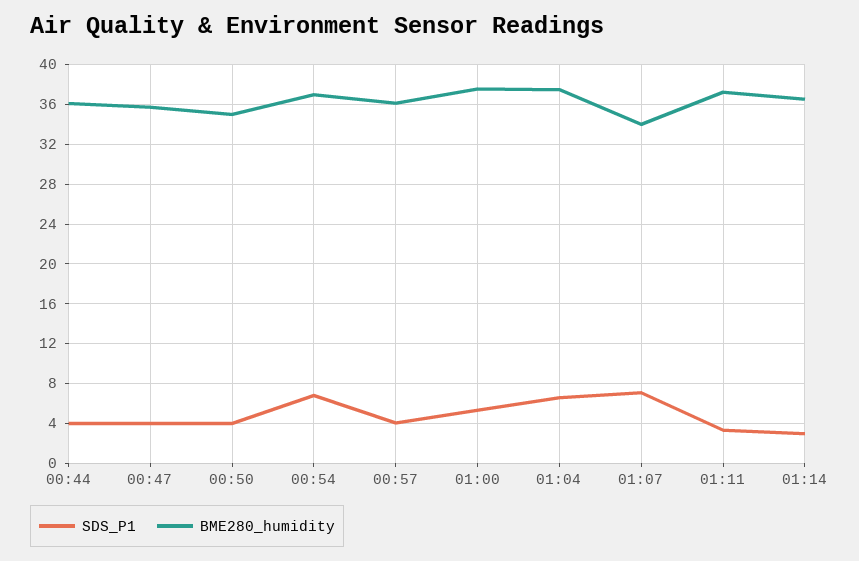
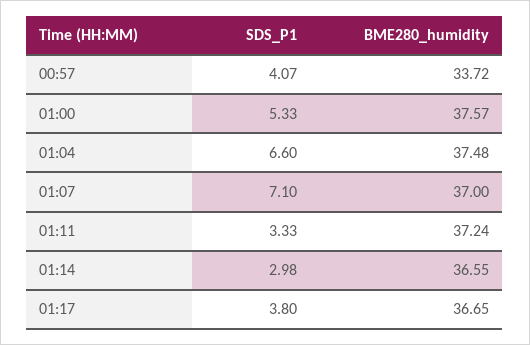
SDS_P1, 00:44: 4 -> none
BME280_humidity, 00:44: 36 -> none
SDS_P1, 00:47: 4 -> none
BME280_humidity, 00:47: 36 -> none
SDS_P1, 00:50: 4 -> none
BME280_humidity, 00:50: 35 -> none
SDS_P1, 00:54: 7 -> none
BME280_humidity, 00:54: 37 -> none
BME280_humidity, 00:57: 36 -> 33.72
BME280_humidity, 01:07: 34 -> 37
SDS_P1, 01:17: none -> 3.8
BME280_humidity, 01:17: none -> 36.65

